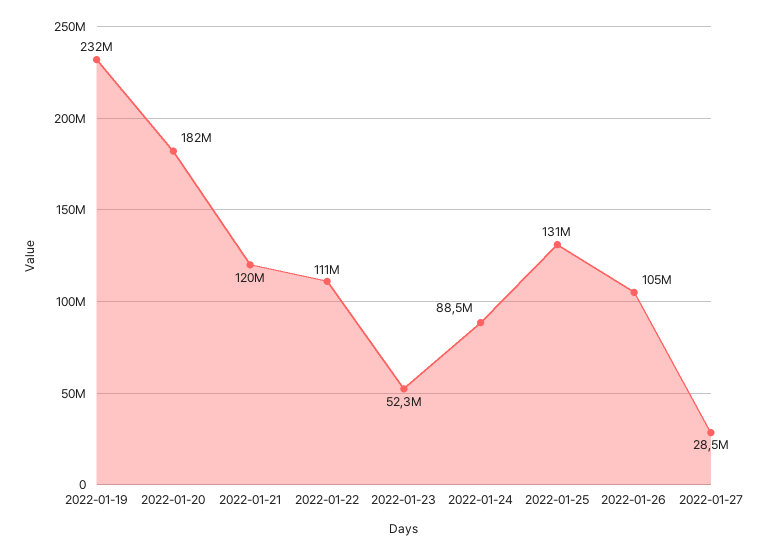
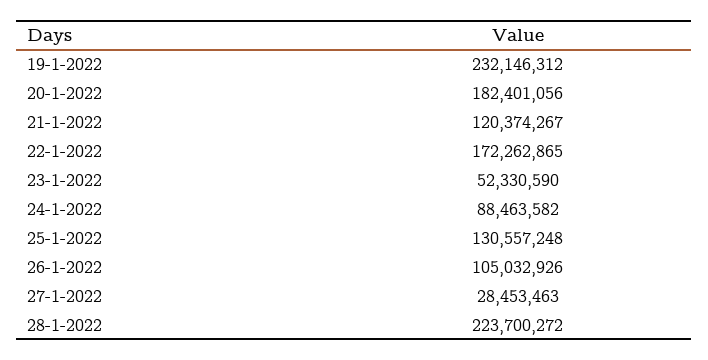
2022-01-22: 111000000 -> 172262865
28-1-2022: none -> 223700272

